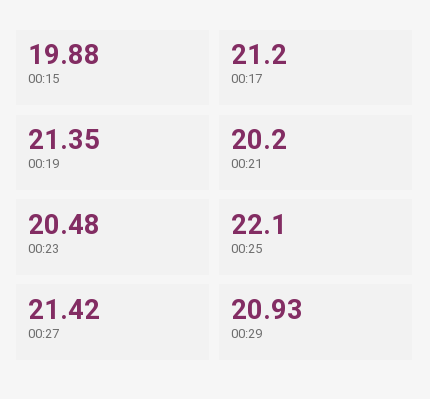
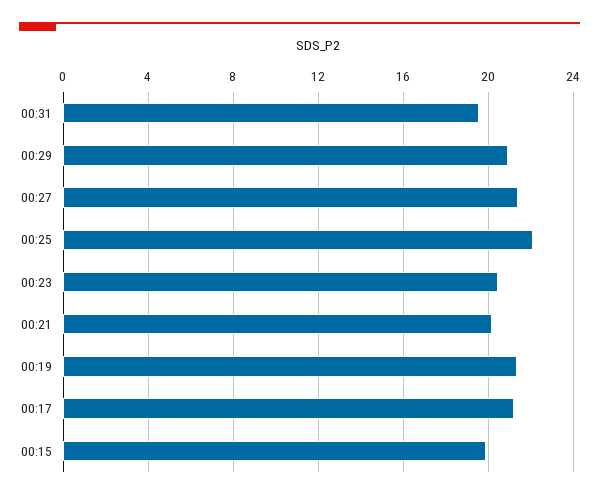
00:31: none -> 19.5

